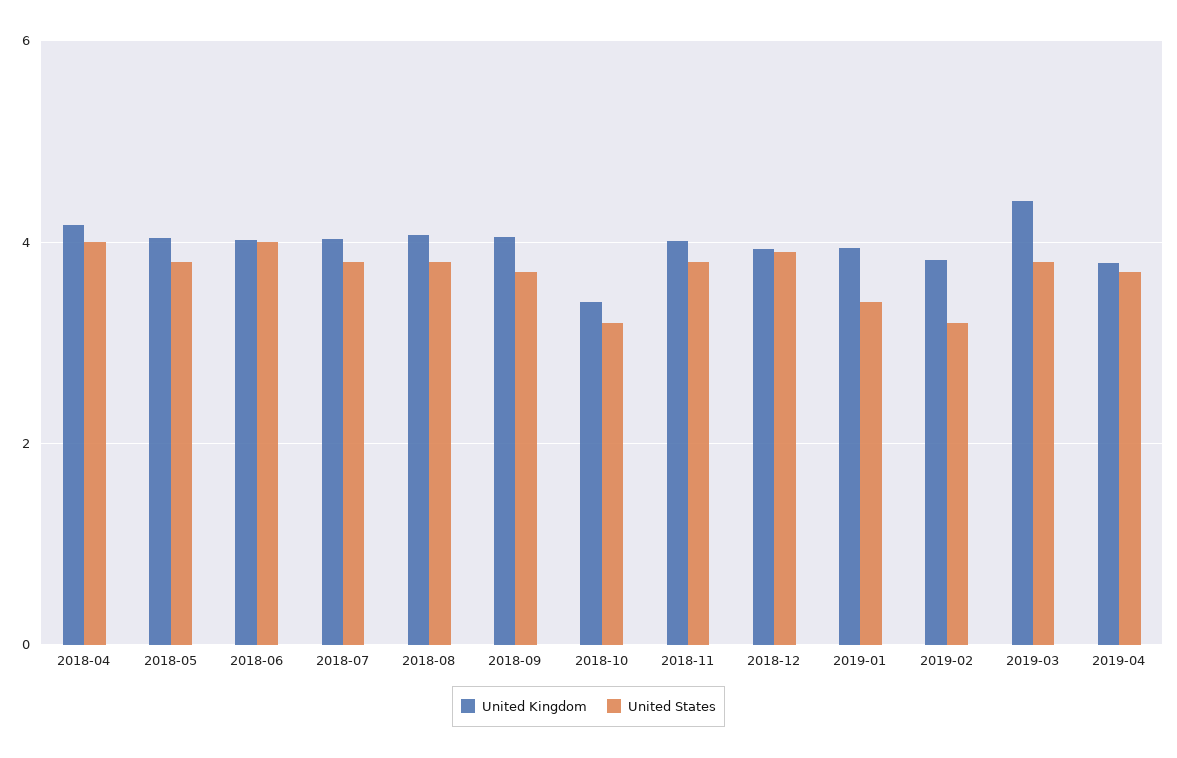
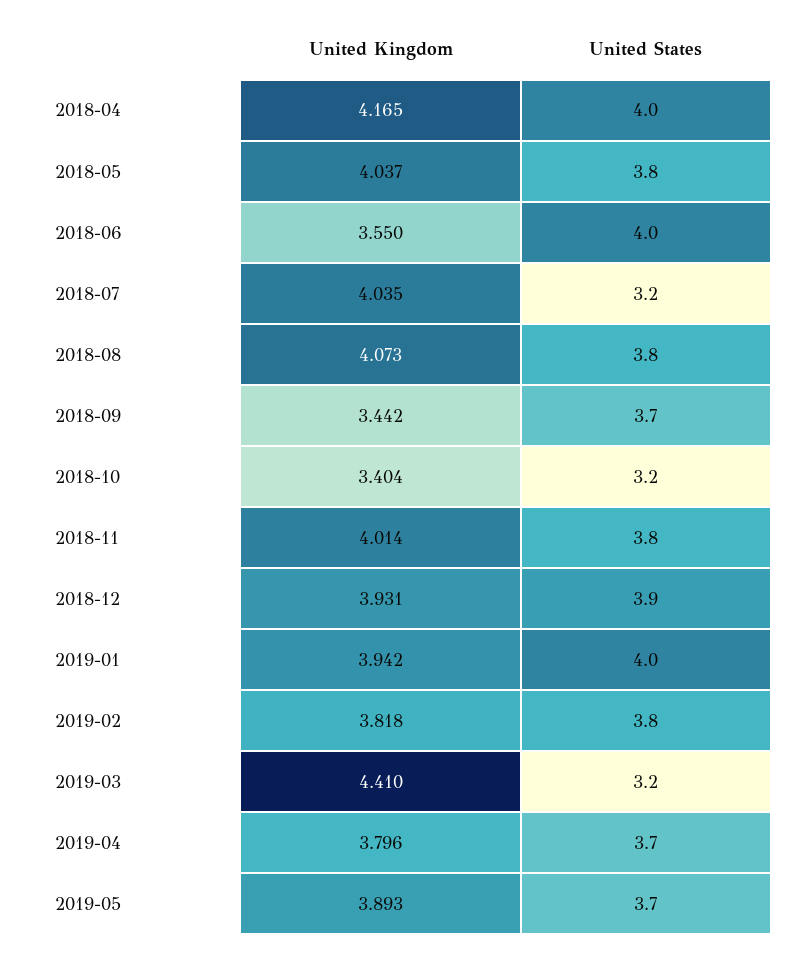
United Kingdom, 2018-06: 4 -> 3.55
United States, 2018-07: 3.8 -> 3.2
United Kingdom, 2018-09: 4 -> 3.442
United States, 2019-01: 3.4 -> 4
United States, 2019-02: 3.2 -> 3.8
United States, 2019-03: 3.8 -> 3.2
United Kingdom, 2019-05: none -> 3.893
United States, 2019-05: none -> 3.7

